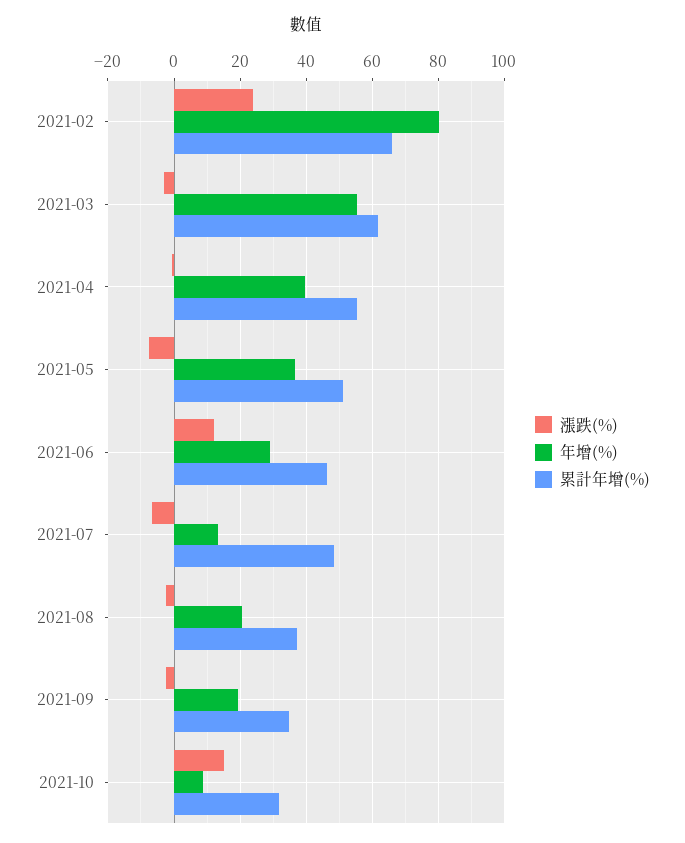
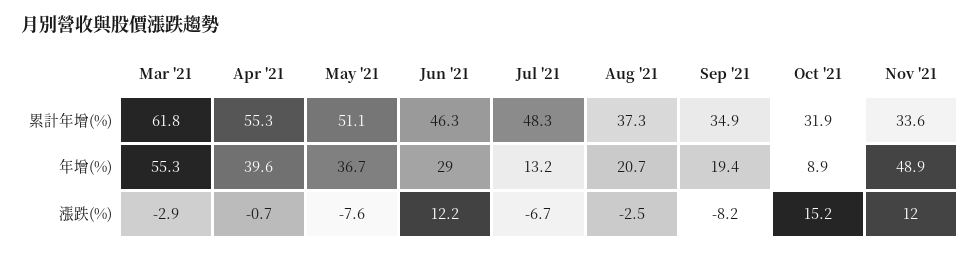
漲跌(%), 2021-02: 24 -> none
年增(%), 2021-02: 80 -> none
累計年增(%), 2021-02: 66 -> none
漲跌(%), 2021-09: -2 -> -8.2
累計年增(%), Nov '21: none -> 33.6
年增(%), Nov '21: none -> 48.9
漲跌(%), Nov '21: none -> 12

